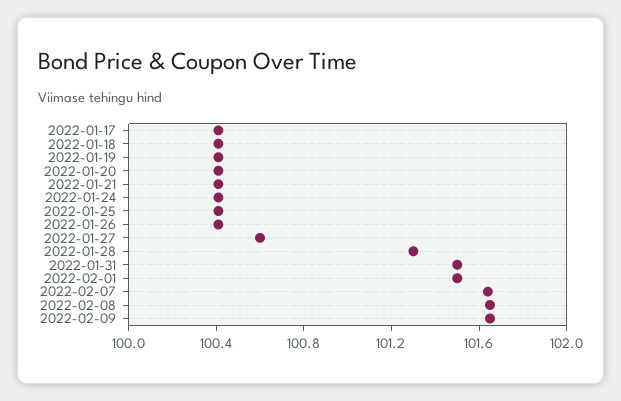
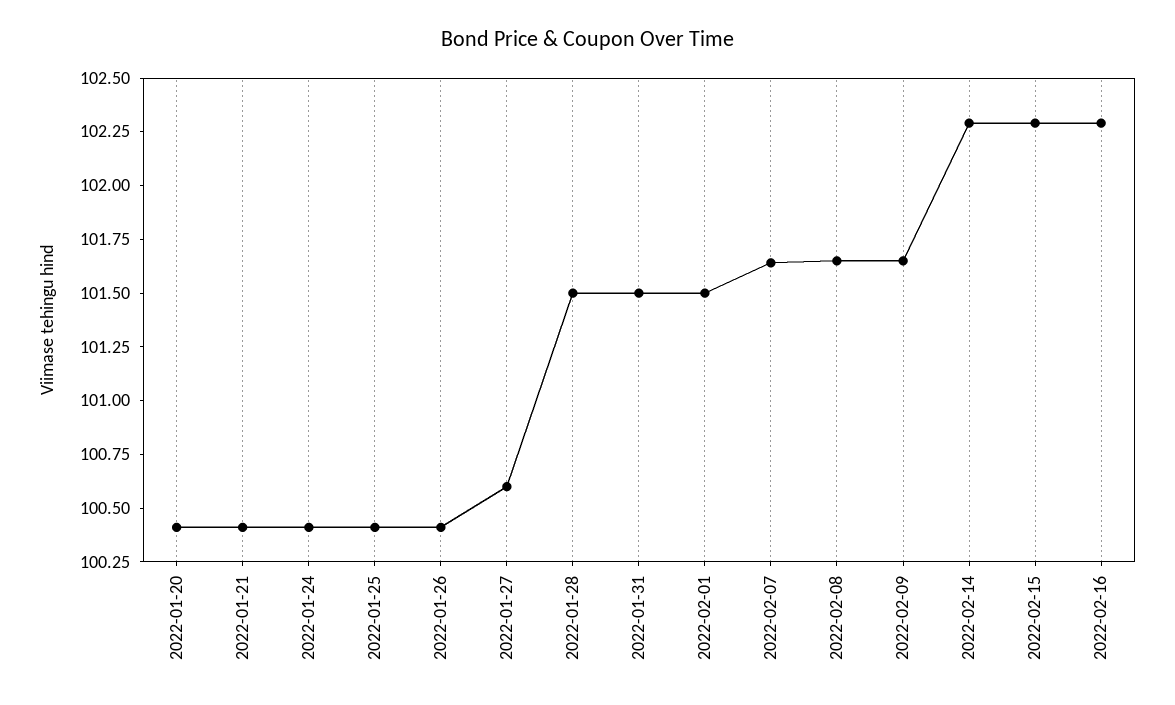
2022-01-17: 100.4 -> none
2022-01-18: 100.4 -> none
2022-01-19: 100.4 -> none
2022-01-28: 101.3 -> 101.5
2022-02-14: none -> 102.3
2022-02-15: none -> 102.3
2022-02-16: none -> 102.3

